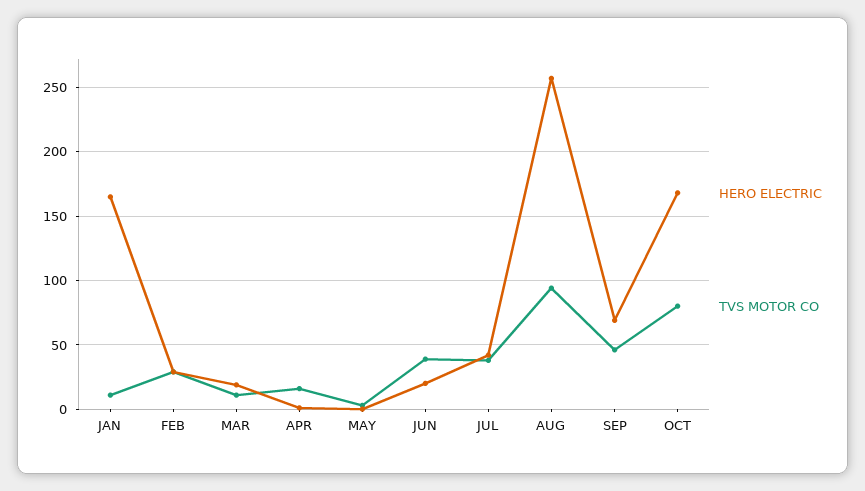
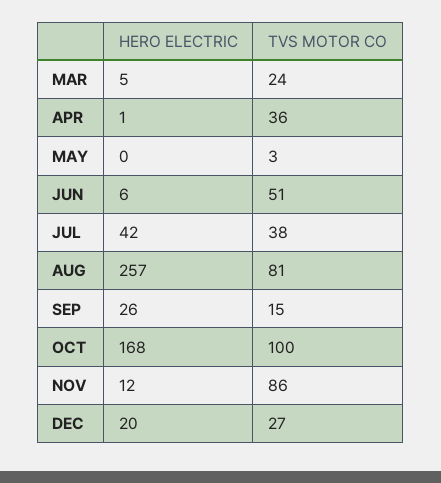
HERO ELECTRIC, JAN: 165 -> none
TVS MOTOR CO, JAN: 10 -> none
HERO ELECTRIC, FEB: 30 -> none
TVS MOTOR CO, FEB: 30 -> none
HERO ELECTRIC, MAR: 20 -> 5
TVS MOTOR CO, MAR: 10 -> 24
TVS MOTOR CO, APR: 15 -> 36
HERO ELECTRIC, JUN: 20 -> 6
TVS MOTOR CO, JUN: 40 -> 51
TVS MOTOR CO, AUG: 95 -> 81
HERO ELECTRIC, SEP: 70 -> 26
TVS MOTOR CO, SEP: 45 -> 15
TVS MOTOR CO, OCT: 80 -> 100
HERO ELECTRIC, NOV: none -> 12
TVS MOTOR CO, NOV: none -> 86
HERO ELECTRIC, DEC: none -> 20
TVS MOTOR CO, DEC: none -> 27

